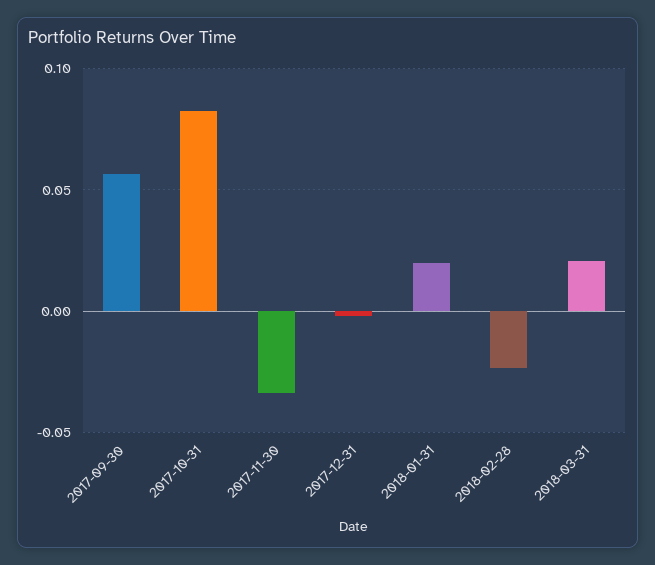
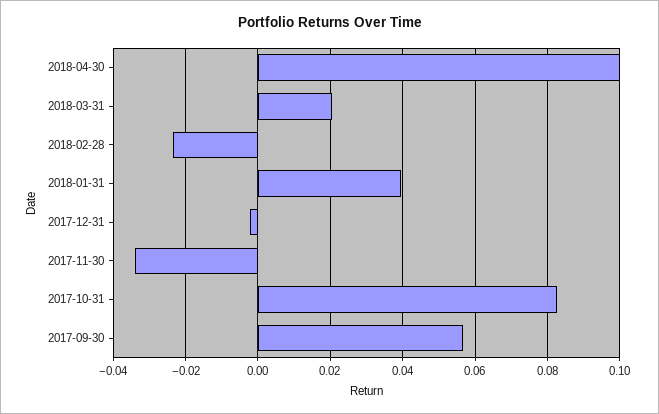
2018-01-31: 0.02 -> 0.04
2018-04-30: none -> 0.1

